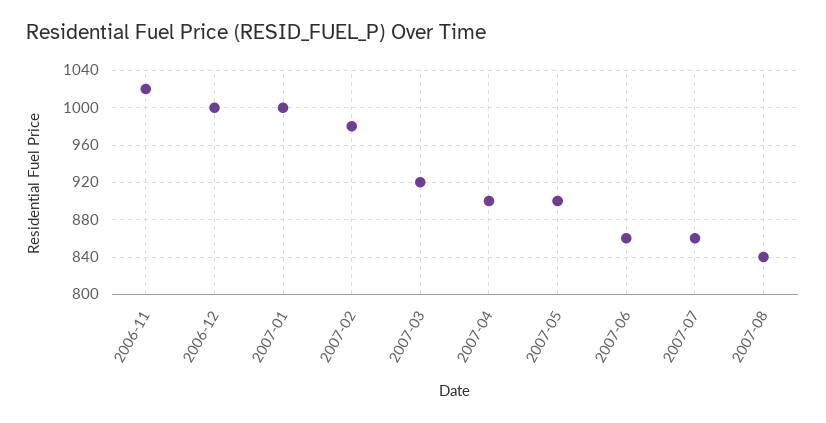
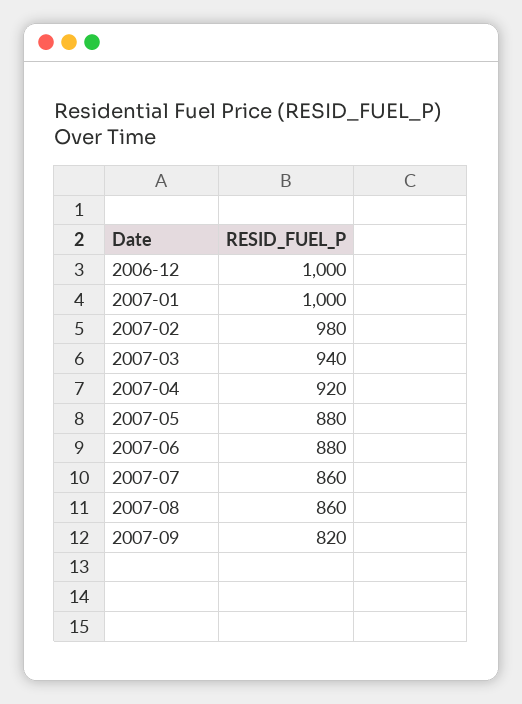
2006-11: 1020 -> none
2007-03: 920 -> 940
2007-04: 900 -> 920
2007-05: 900 -> 880
2007-06: 860 -> 880
2007-08: 840 -> 860
2007-09: none -> 820

